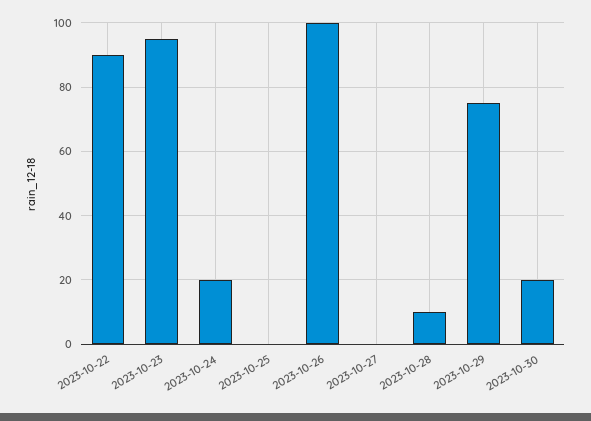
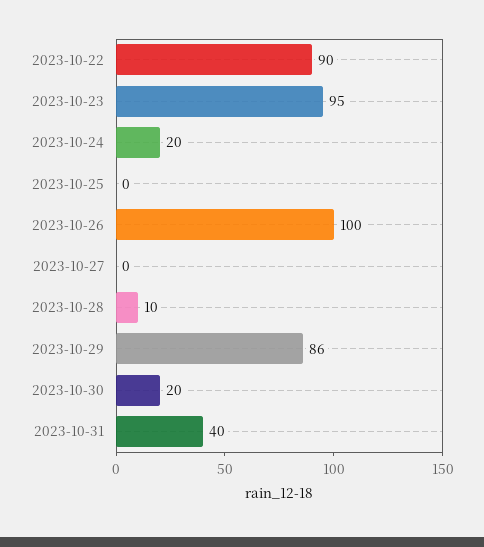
2023-10-29: 75 -> 86
2023-10-31: none -> 40

